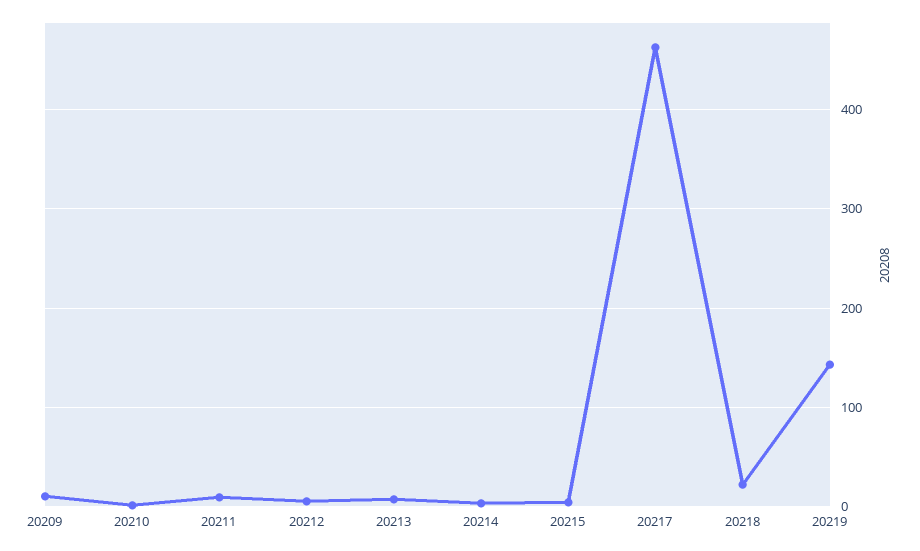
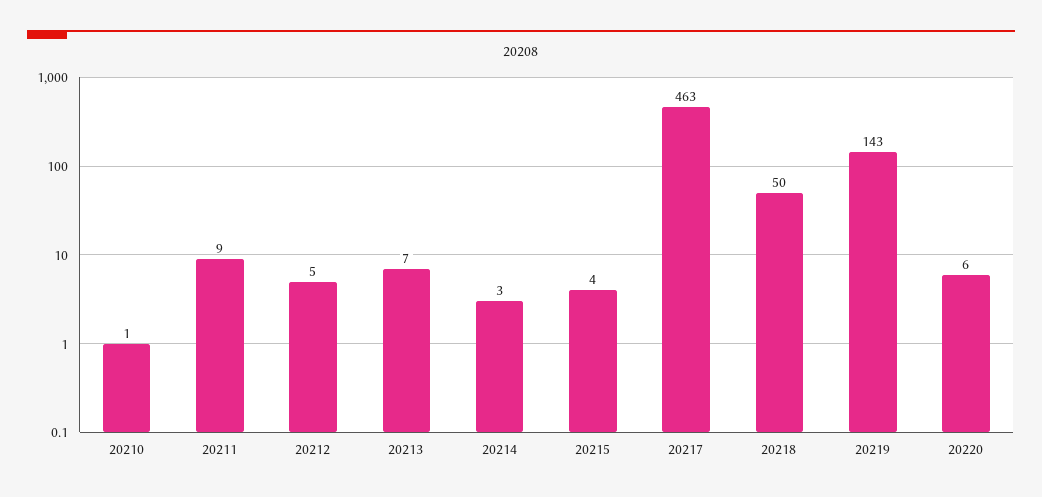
20209: 10 -> none
20218: 20 -> 50
20220: none -> 6

